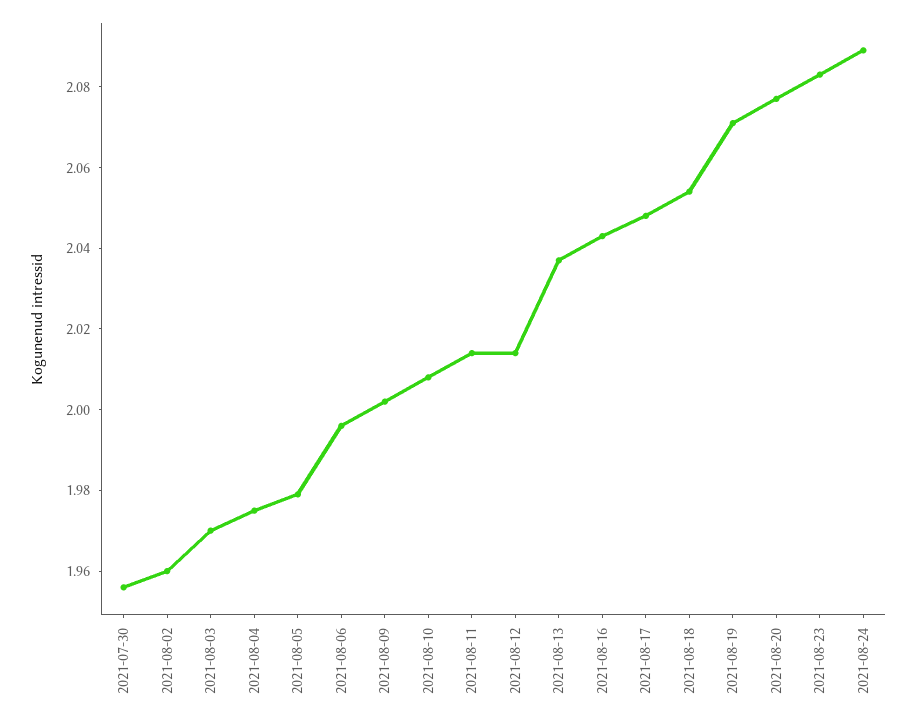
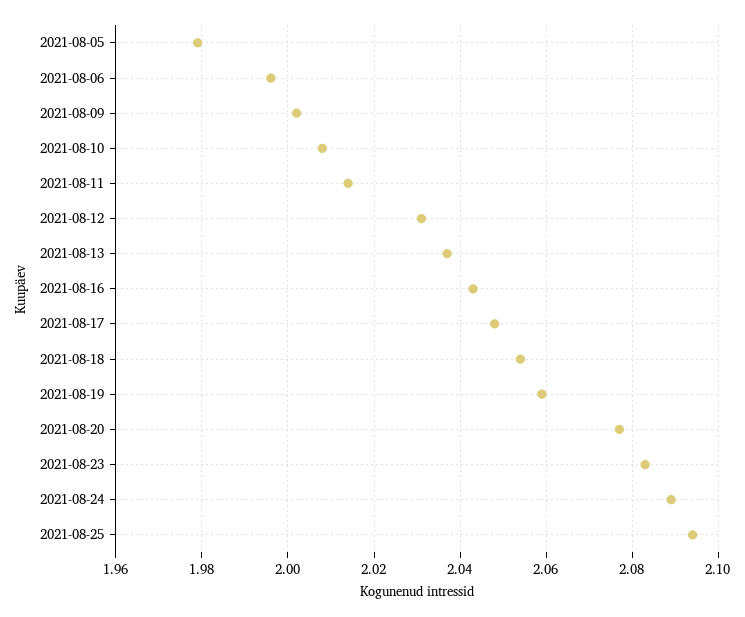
2021-07-30: 1.955 -> none
2021-08-02: 1.96 -> none
2021-08-03: 1.97 -> none
2021-08-04: 1.975 -> none
2021-08-12: 2.015 -> 2.03
2021-08-19: 2.07 -> 2.06
2021-08-25: none -> 2.095

